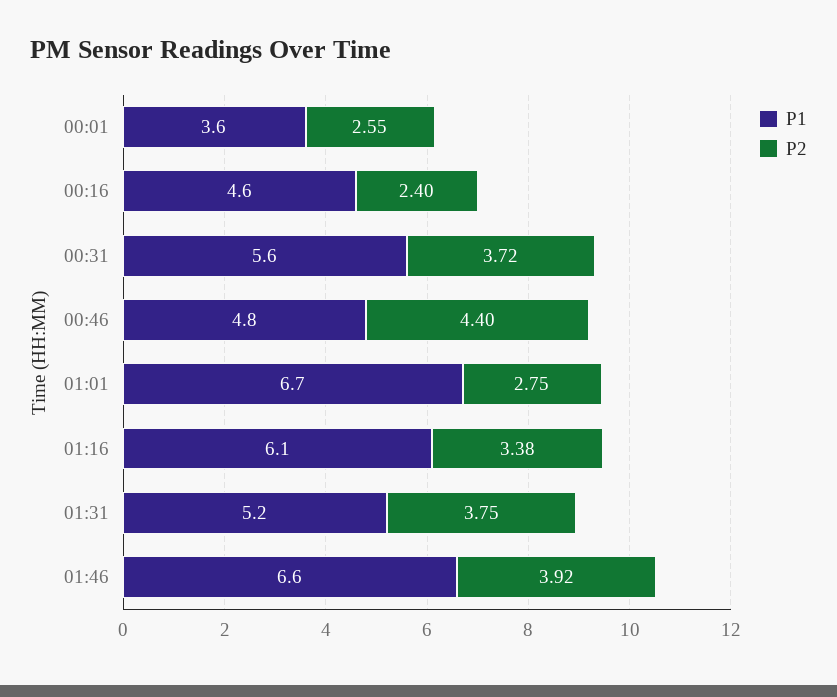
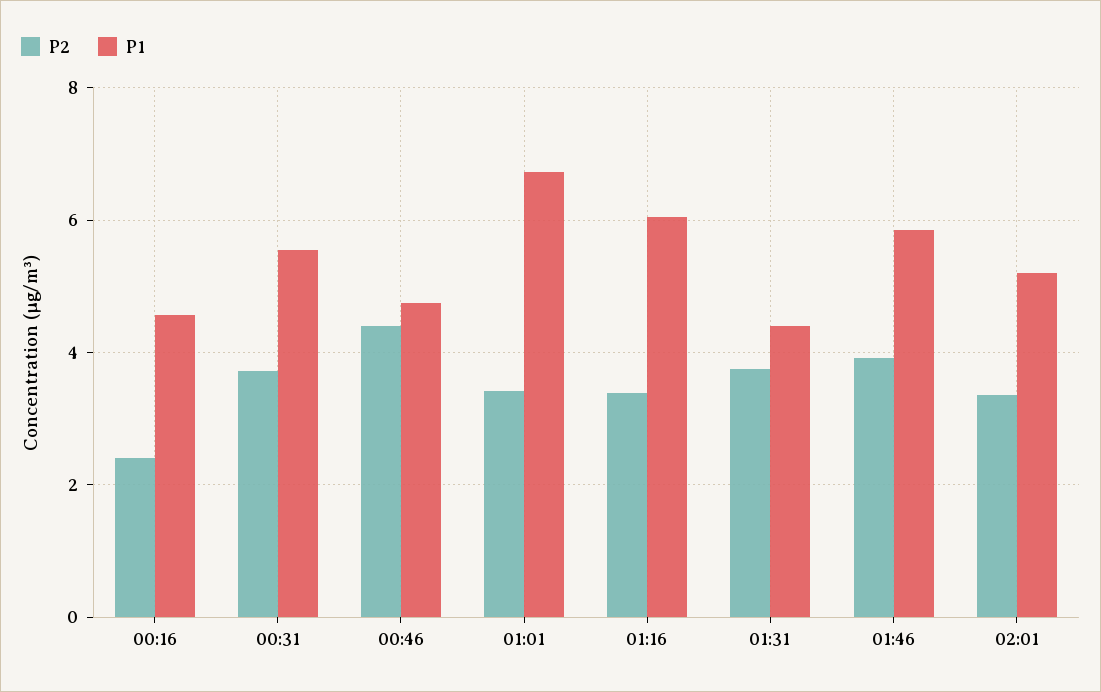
P1, 00:01: 3.6 -> none
P2, 00:01: 2.55 -> none
P2, 01:01: 2.75 -> 3.4
P1, 01:31: 5.2 -> 4.4
P1, 01:46: 6.6 -> 5.8
P2, 02:01: none -> 3.4
P1, 02:01: none -> 5.2

